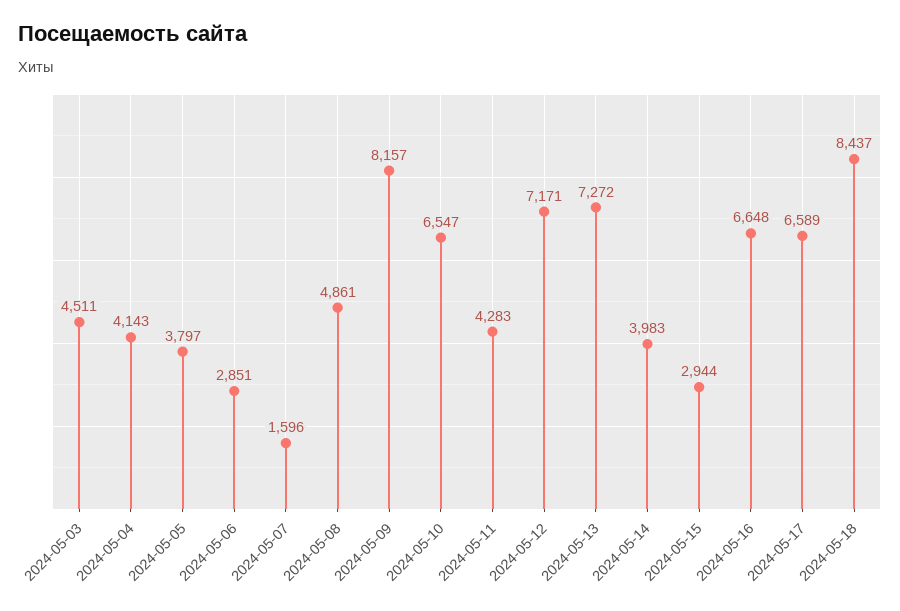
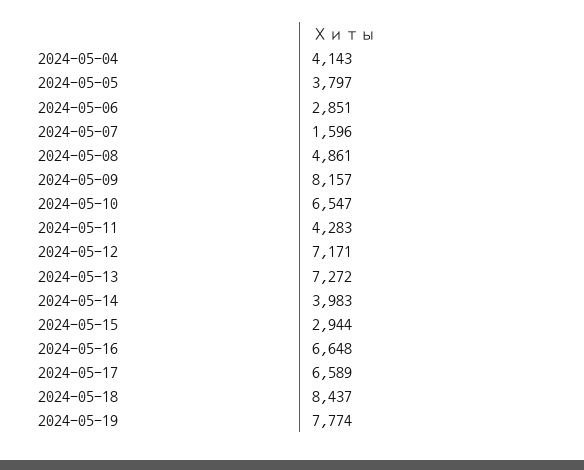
2024-05-03: 4511 -> none
2024-05-19: none -> 7774

